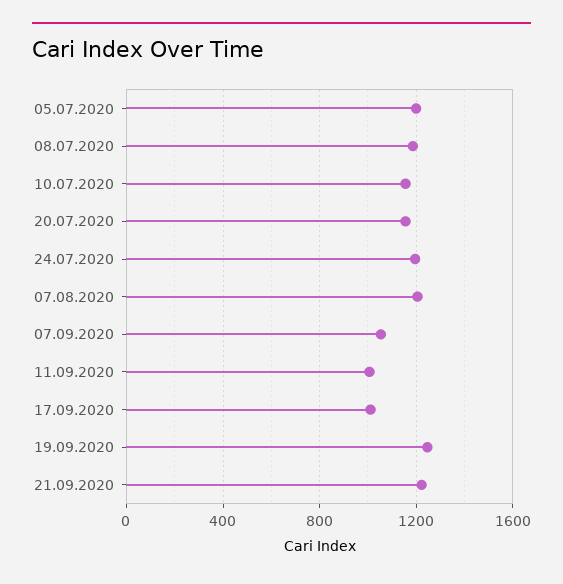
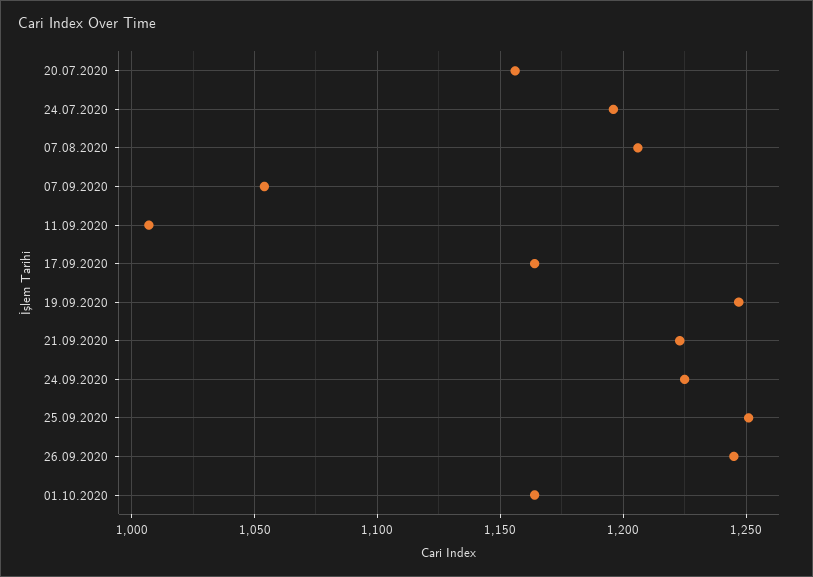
05.07.2020: 1200 -> none
08.07.2020: 1200 -> none
10.07.2020: 1150 -> none
17.09.2020: 1000 -> 1165
24.09.2020: none -> 1225
25.09.2020: none -> 1250
26.09.2020: none -> 1245
01.10.2020: none -> 1165

